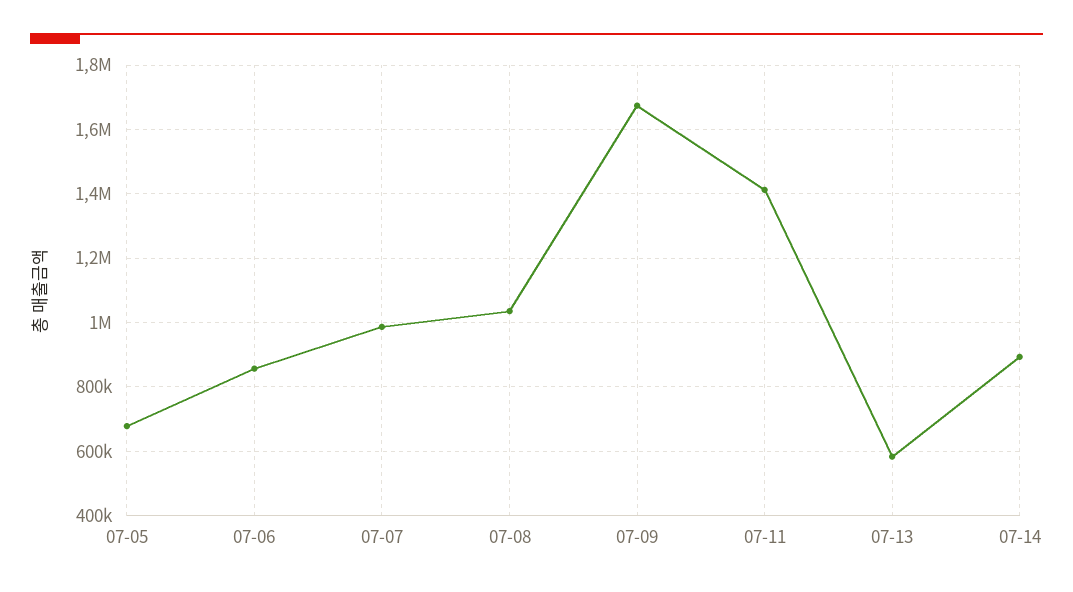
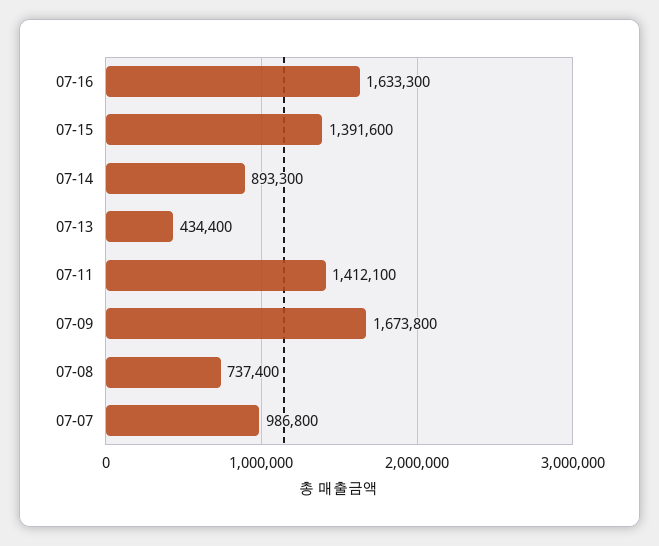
07-05: 680000 -> none
07-06: 860000 -> none
07-08: 1040000 -> 737400
07-13: 580000 -> 434400
07-16: none -> 1633300
07-15: none -> 1391600

